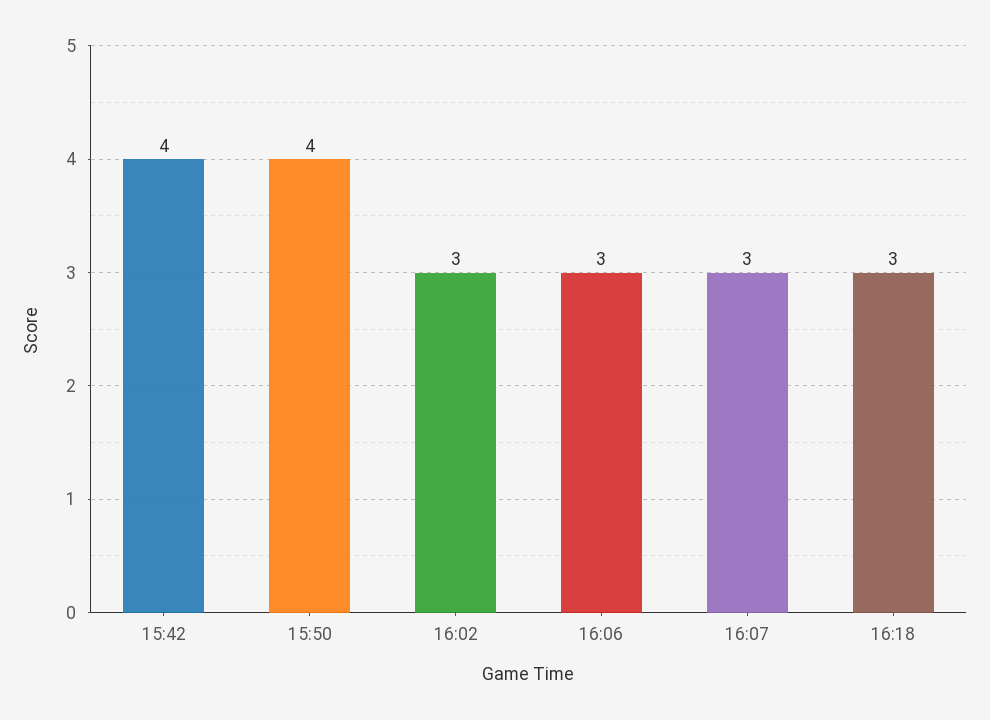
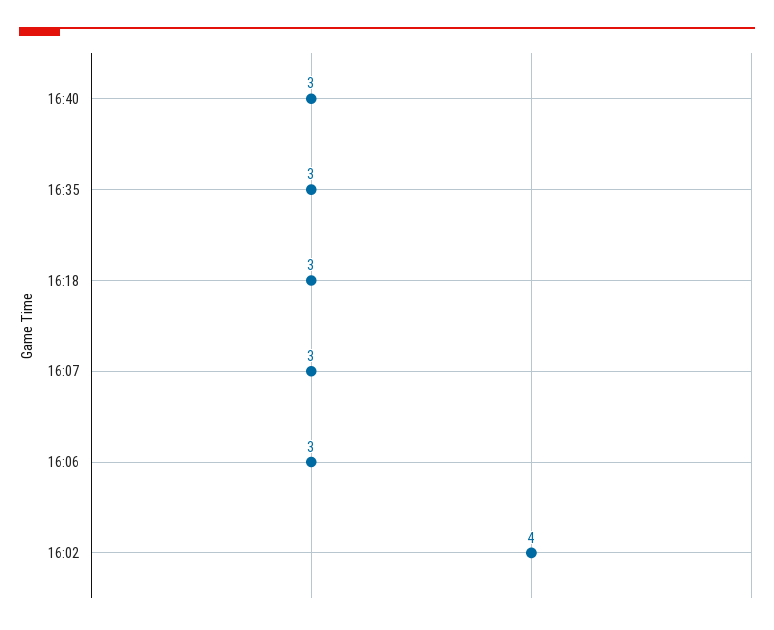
15:42: 4 -> none
15:50: 4 -> none
16:02: 3 -> 4
16:40: none -> 3
16:35: none -> 3

